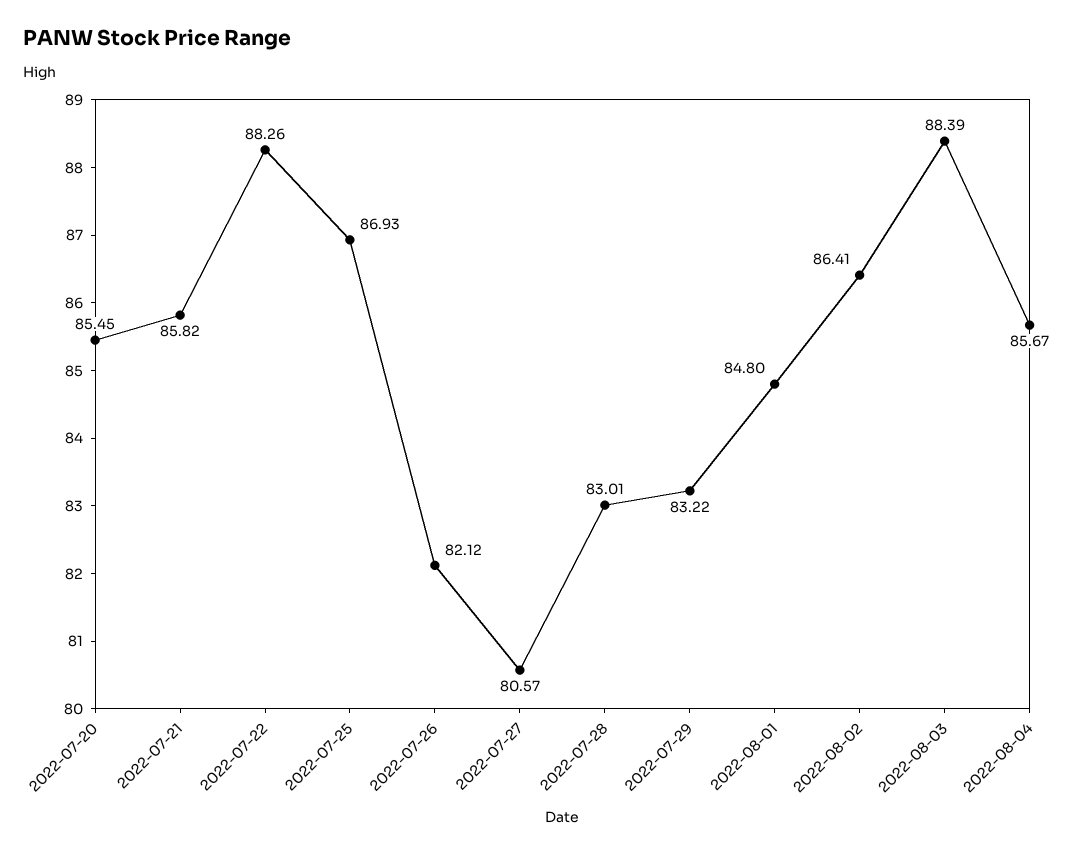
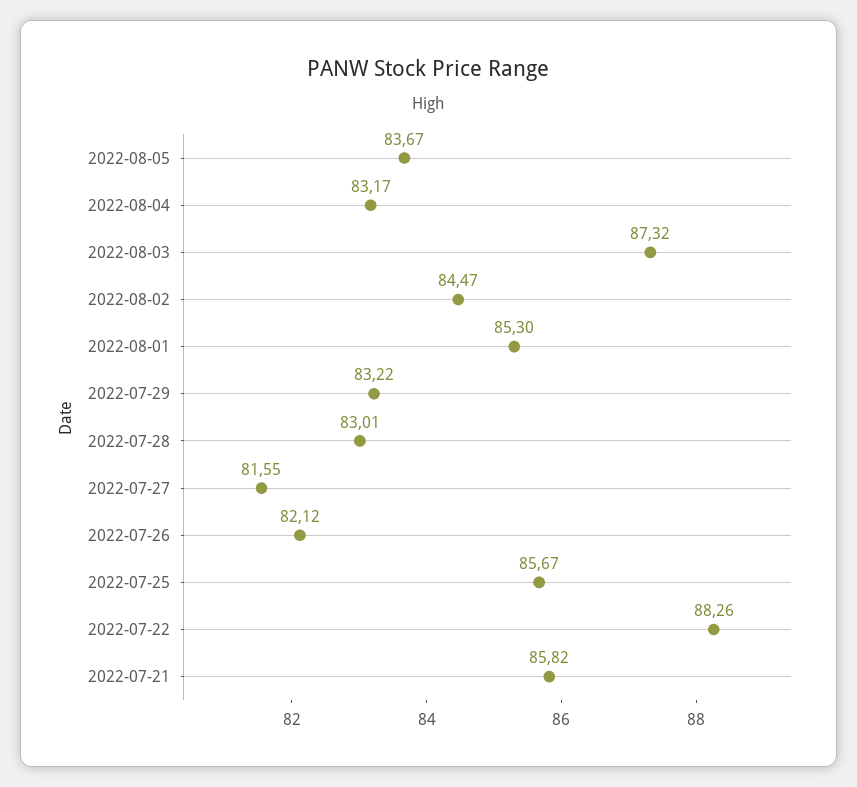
2022-07-20: 85.45 -> none
2022-07-25: 86.93 -> 85.67
2022-07-27: 80.57 -> 81.55
2022-08-01: 84.8 -> 85.3
2022-08-02: 86.41 -> 84.47
2022-08-03: 88.39 -> 87.32
2022-08-04: 85.67 -> 83.17
2022-08-05: none -> 83.67

